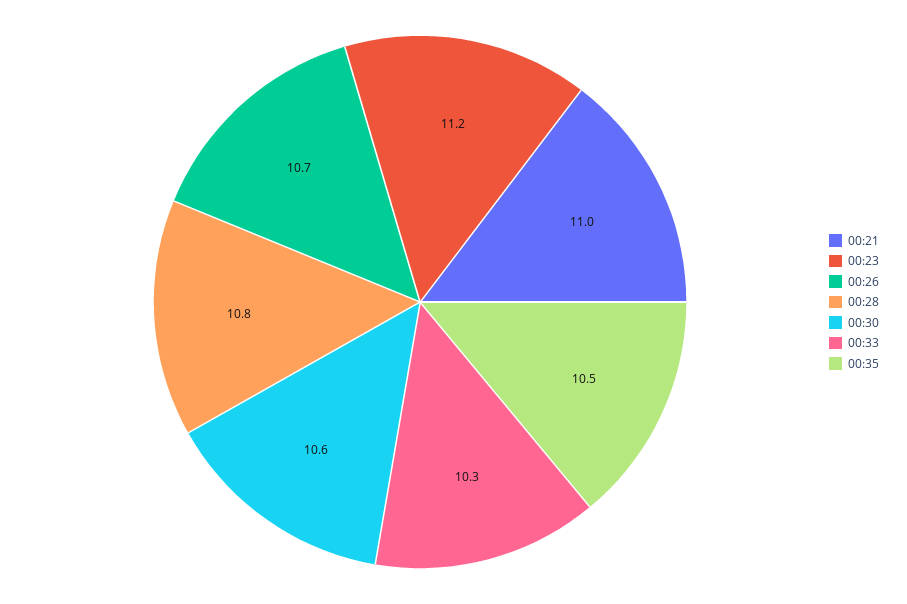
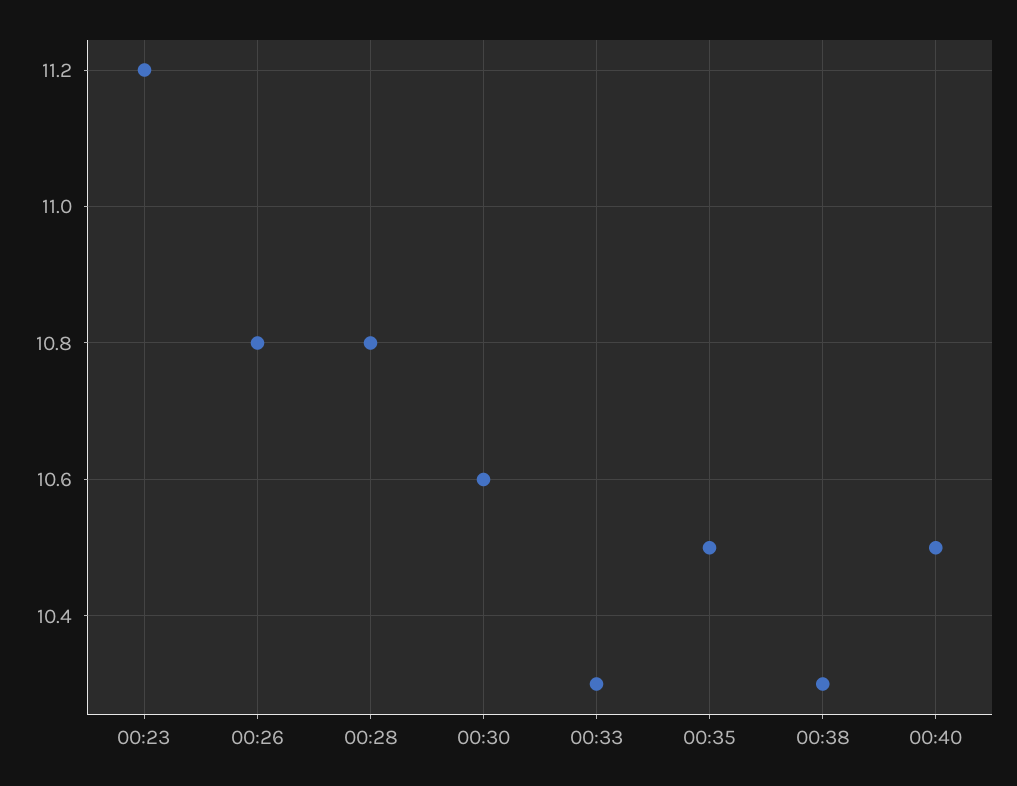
00:21: 11 -> none
00:26: 10.7 -> 10.8
00:38: none -> 10.3
00:40: none -> 10.5

